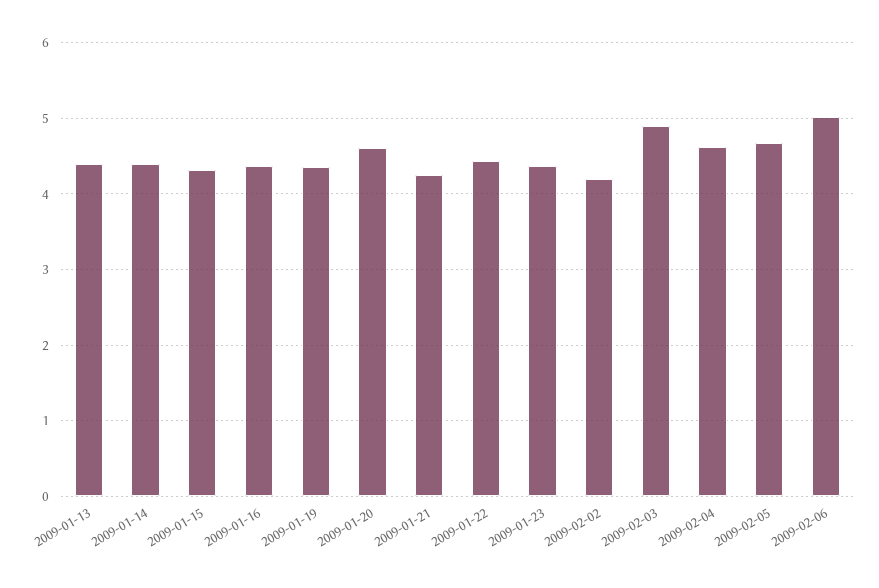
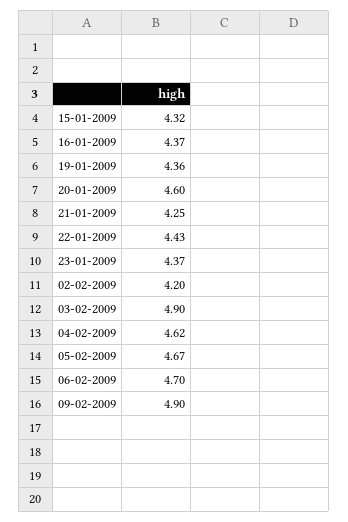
2009-01-13: 4.4 -> none
2009-01-14: 4.4 -> none
2009-02-06: 5 -> 4.7
09-02-2009: none -> 4.9

